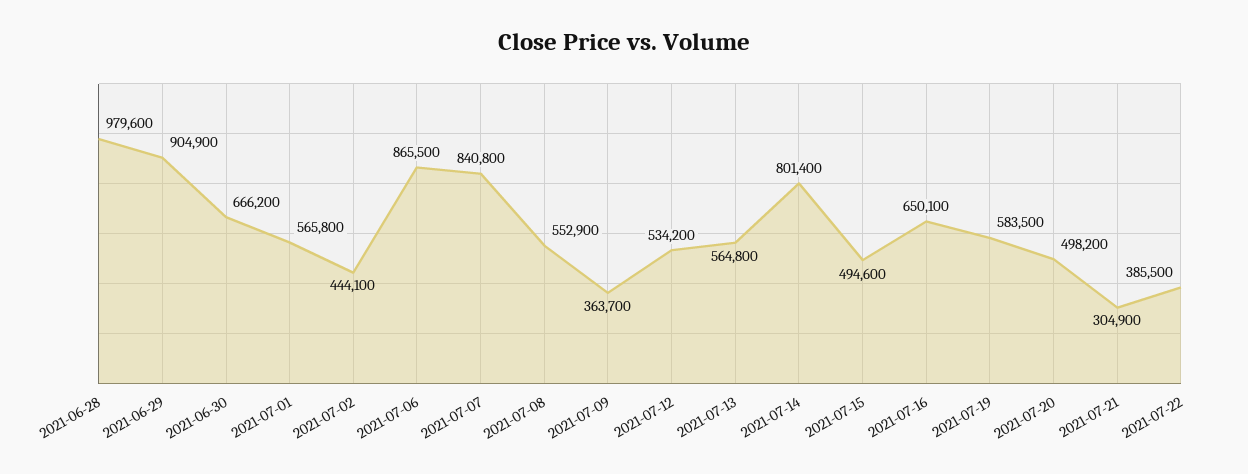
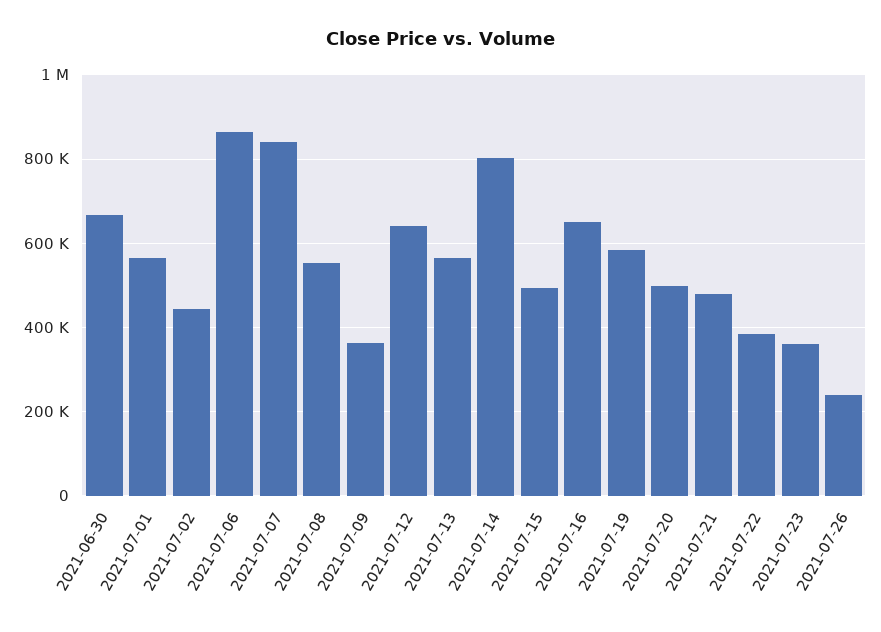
2021-06-28: 979600 -> none
2021-06-29: 904900 -> none
2021-07-12: 534200 -> 640000
2021-07-21: 304900 -> 480000
2021-07-23: none -> 360000
2021-07-26: none -> 240000

